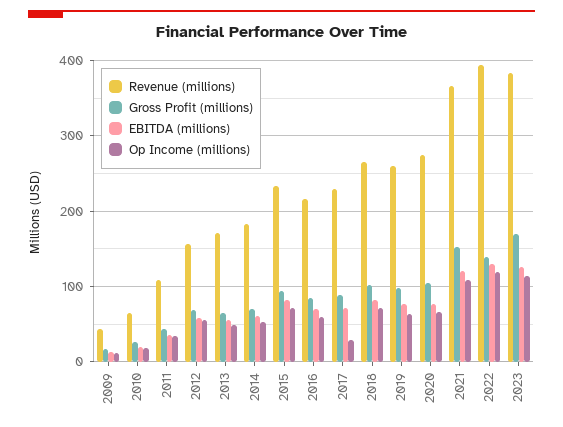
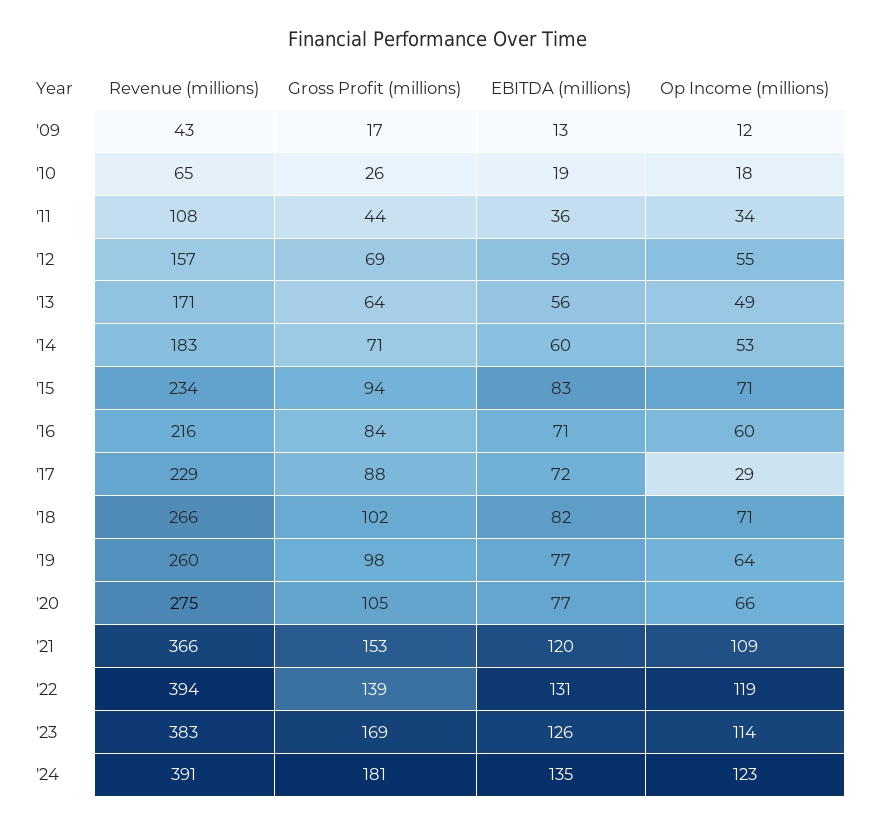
Revenue (millions), '24: none -> 391
Gross Profit (millions), '24: none -> 181
EBITDA (millions), '24: none -> 135
Op Income (millions), '24: none -> 123

